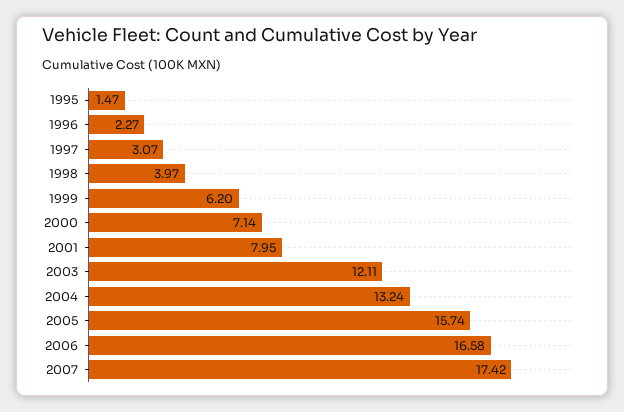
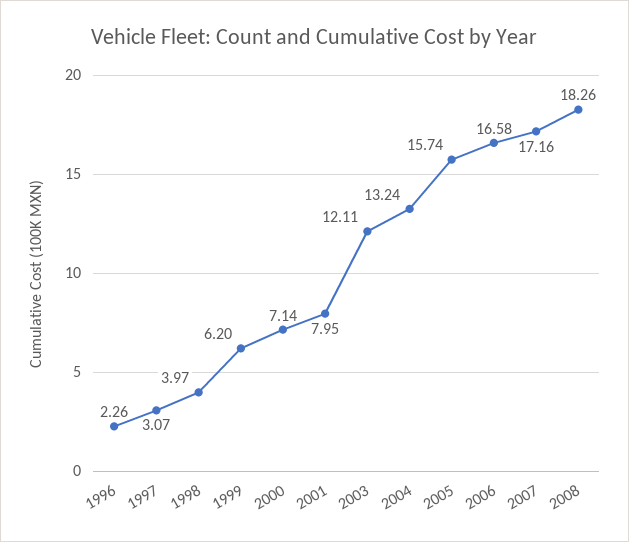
1995: 1.47 -> none
1996: 2.27 -> 2.26
2007: 17.42 -> 17.16
2008: none -> 18.26

